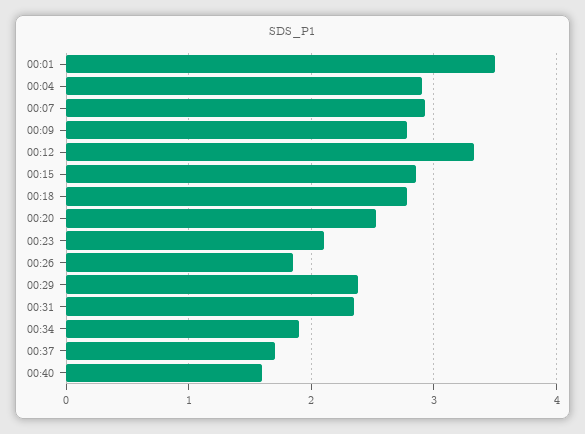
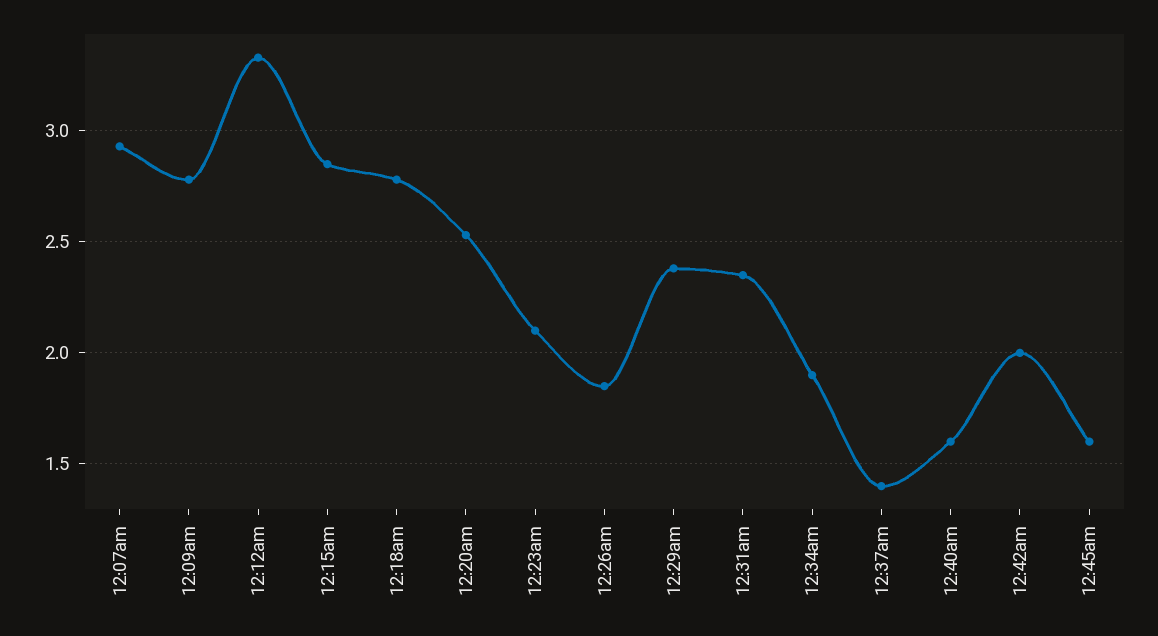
00:01: 3.5 -> none
00:04: 2.9 -> none
00:37: 1.7 -> 1.4
12:42am: none -> 2
12:45am: none -> 1.6

